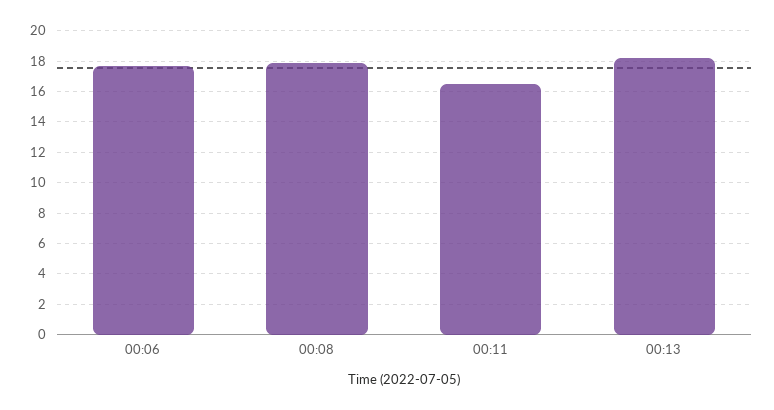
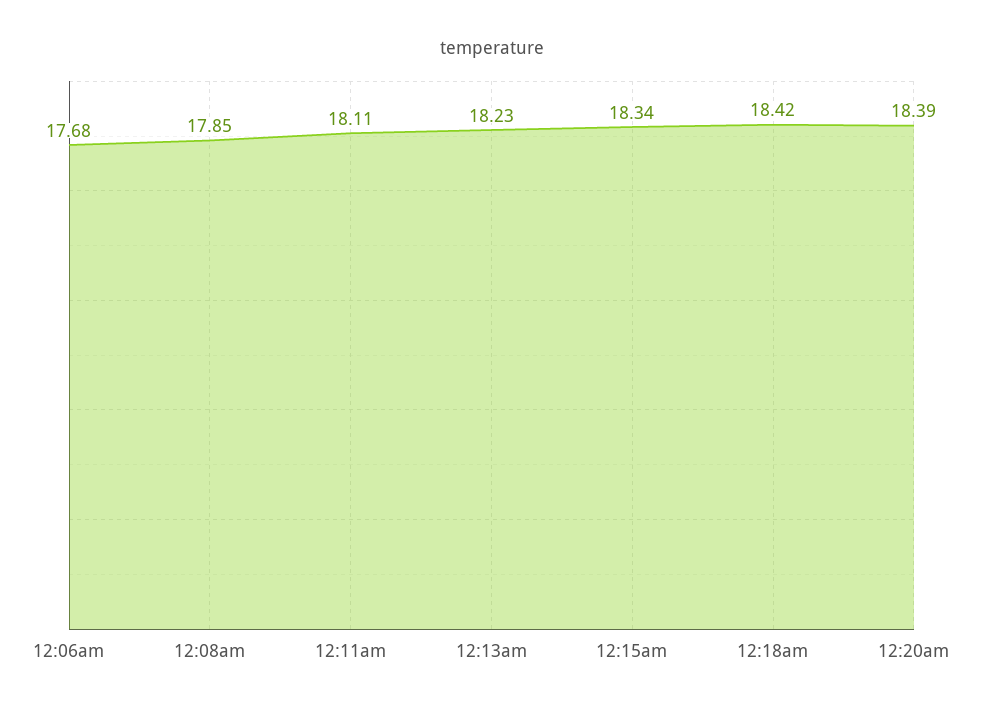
00:11: 16.5 -> 18.11
12:15am: none -> 18.34
12:18am: none -> 18.42
12:20am: none -> 18.39

